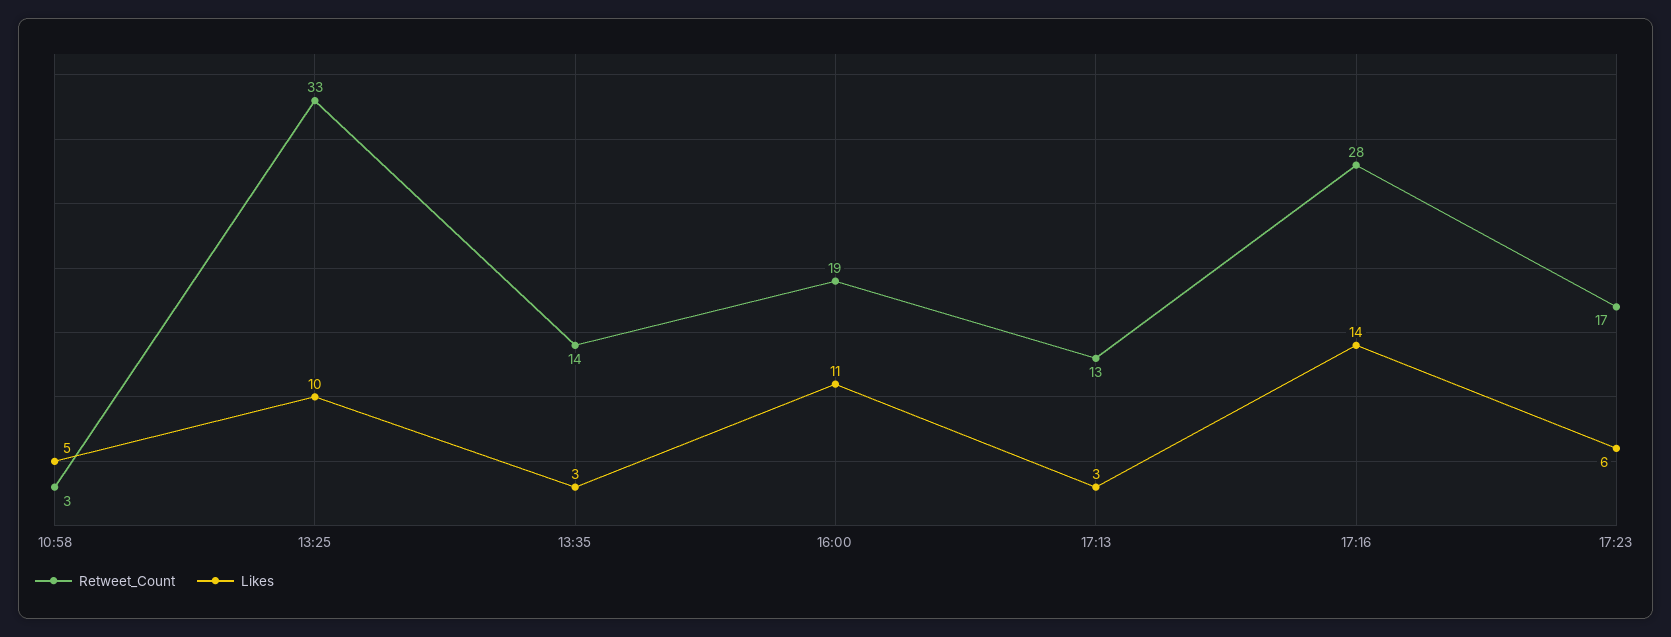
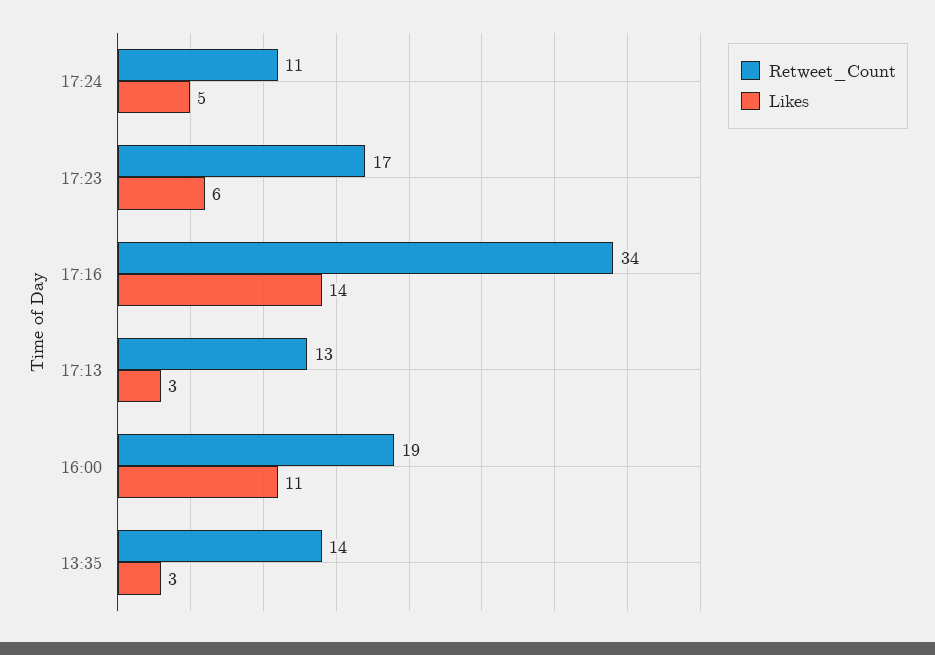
Retweet_Count, 10:58: 3 -> none
Likes, 10:58: 5 -> none
Retweet_Count, 13:25: 33 -> none
Likes, 13:25: 10 -> none
Retweet_Count, 17:16: 28 -> 34
Retweet_Count, 17:24: none -> 11
Likes, 17:24: none -> 5

